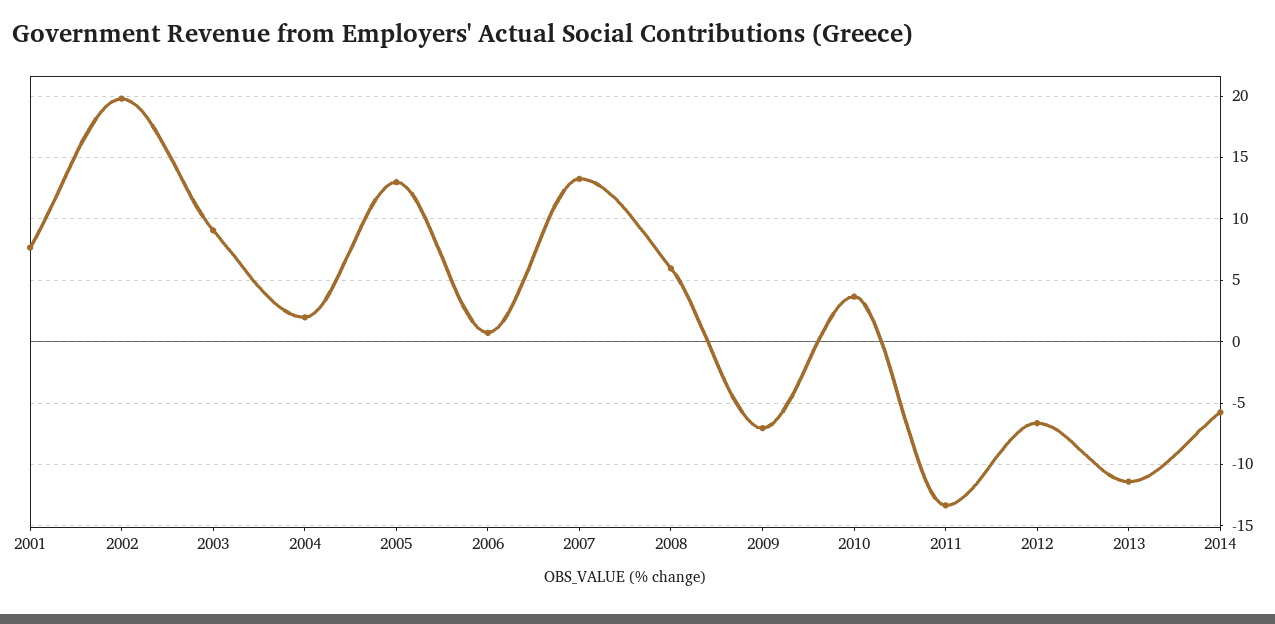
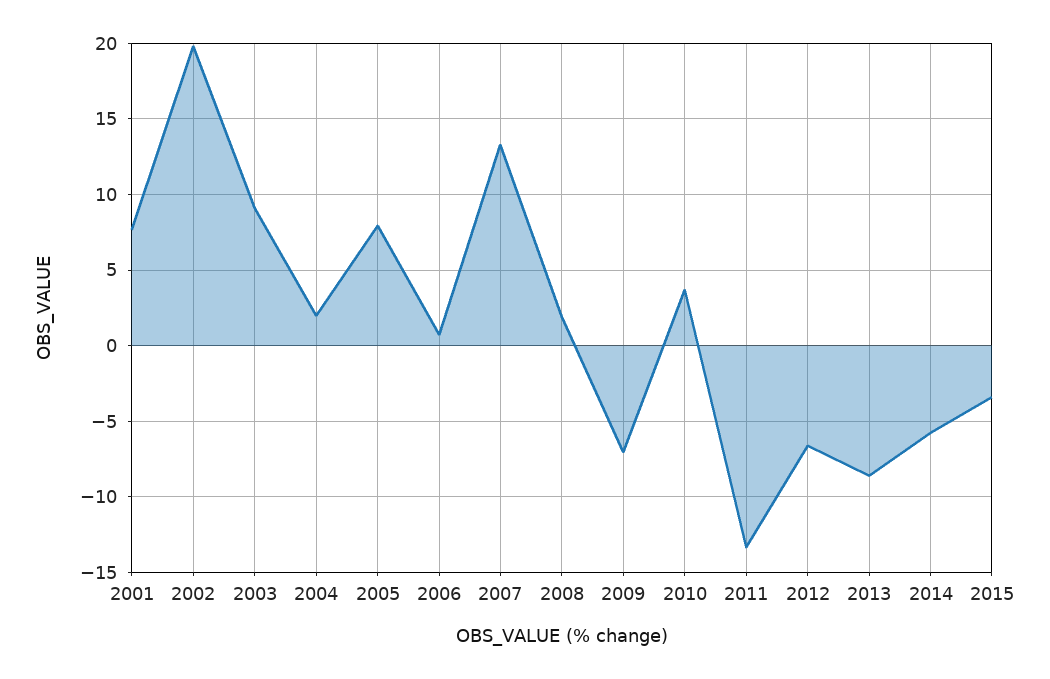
2005: 13 -> 8
2008: 6 -> 2
2013: -11.5 -> -8.5
2015: none -> -3.5

